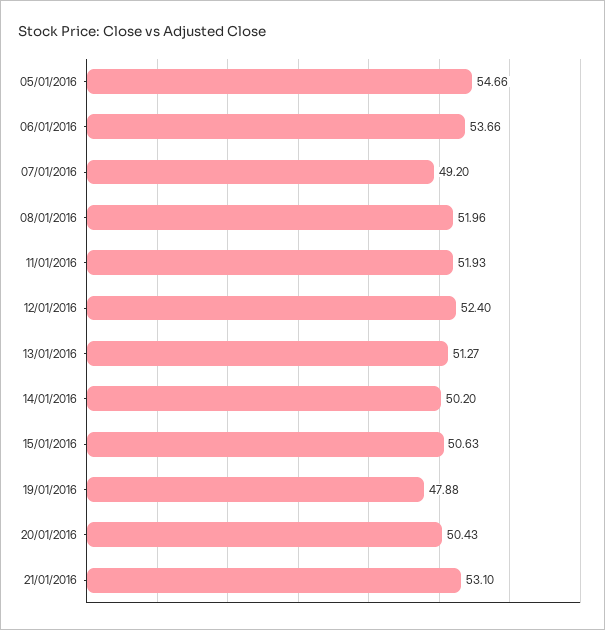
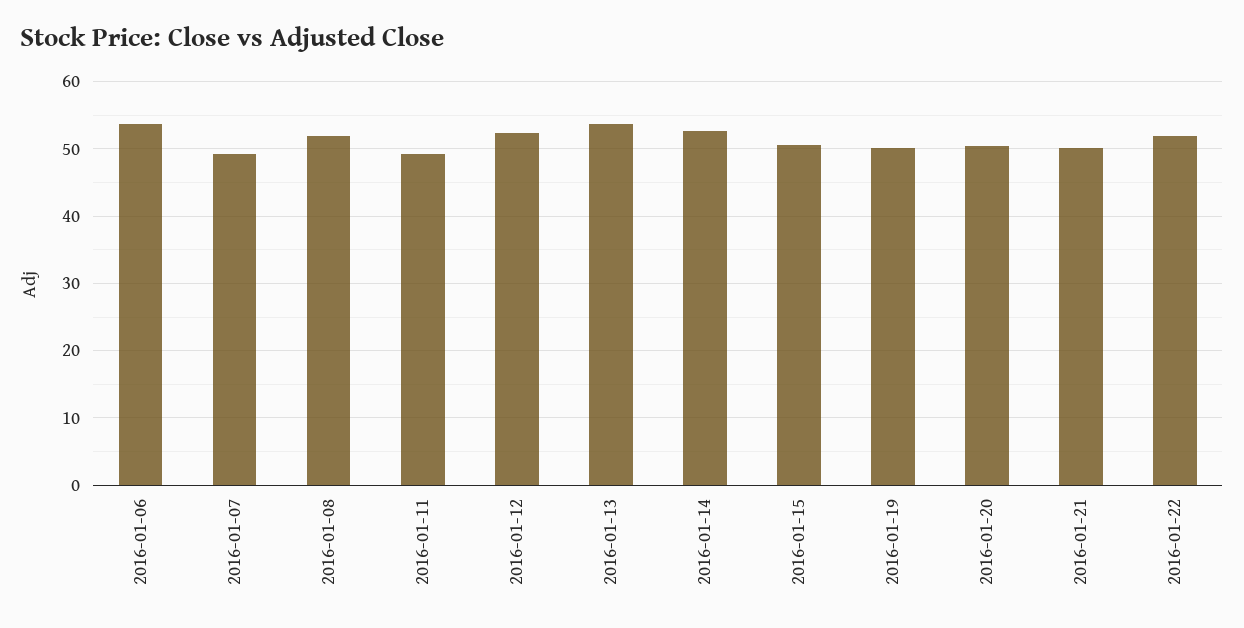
05/01/2016: 54.66 -> none
11/01/2016: 51.93 -> 49
13/01/2016: 51.27 -> 54
14/01/2016: 50.2 -> 53
19/01/2016: 47.88 -> 50
21/01/2016: 53.1 -> 50
2016-01-22: none -> 52

